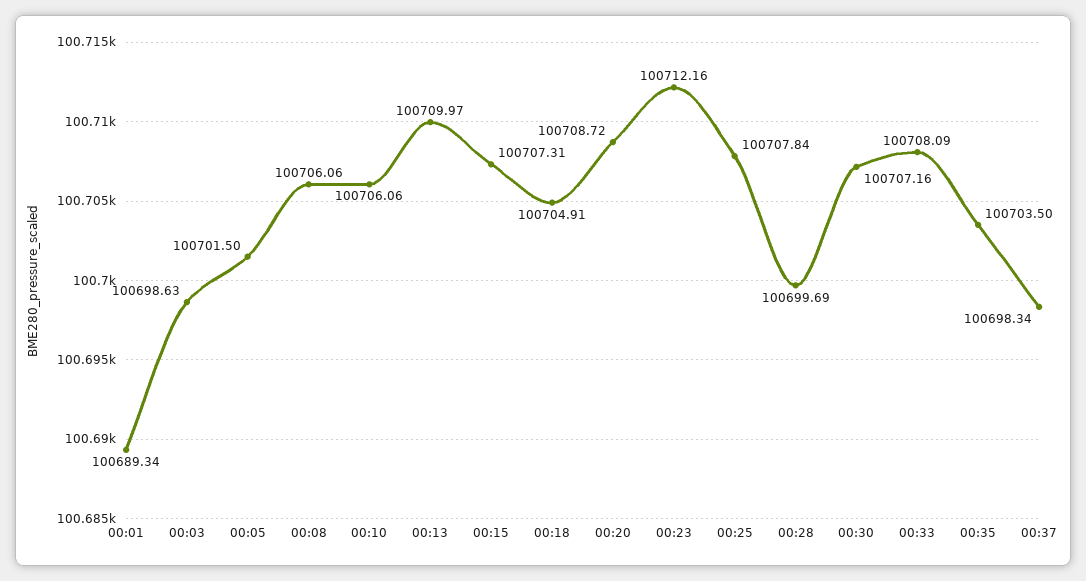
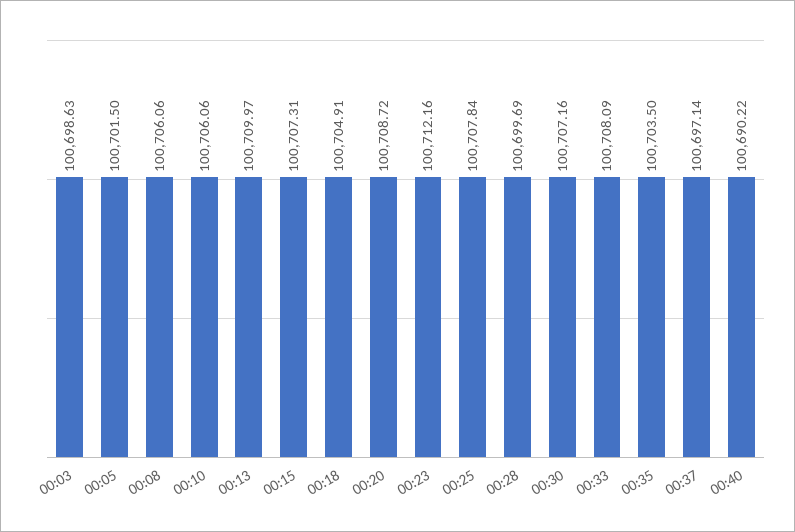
00:01: 100689.34 -> none
00:37: 100698.34 -> 100697.14
00:40: none -> 100690.22

